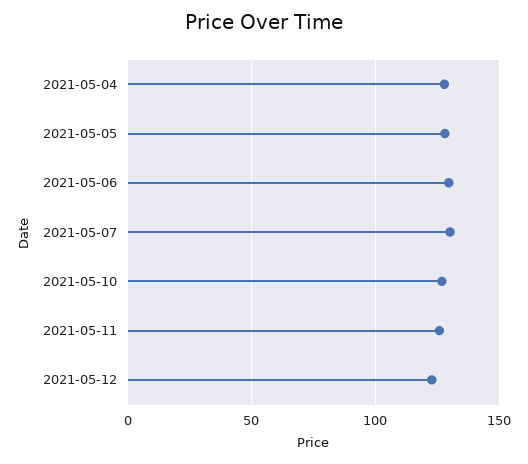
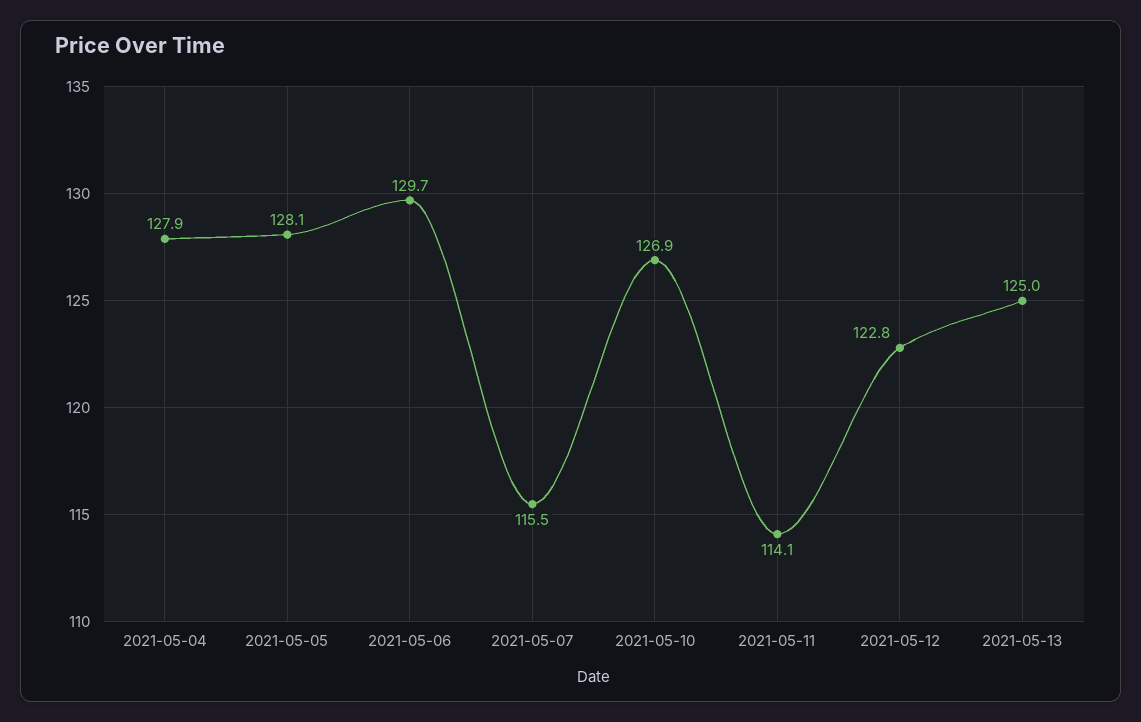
2021-05-07: 130 -> 115.5
2021-05-11: 125 -> 114.1
2021-05-13: none -> 125

